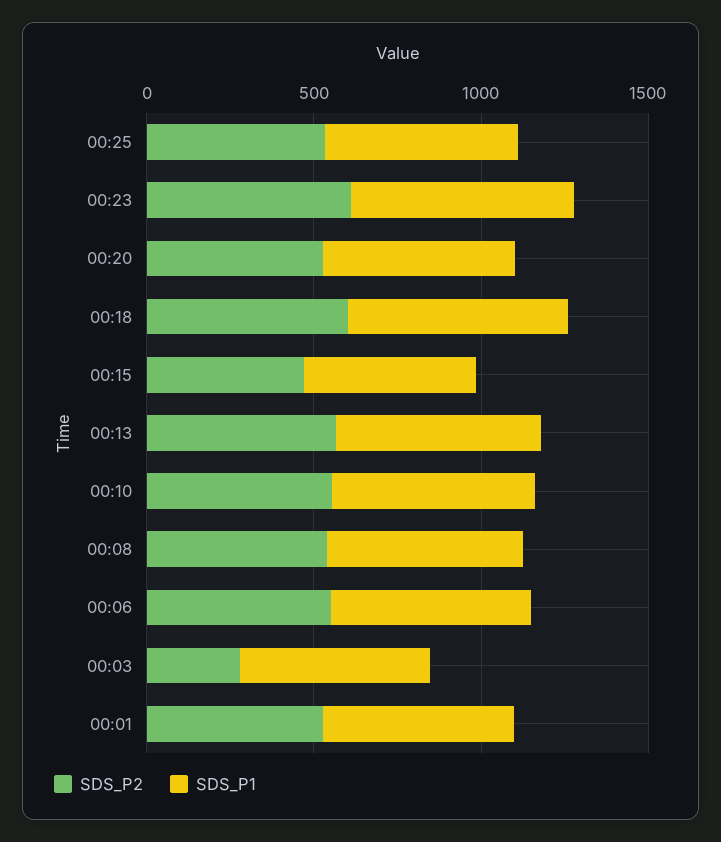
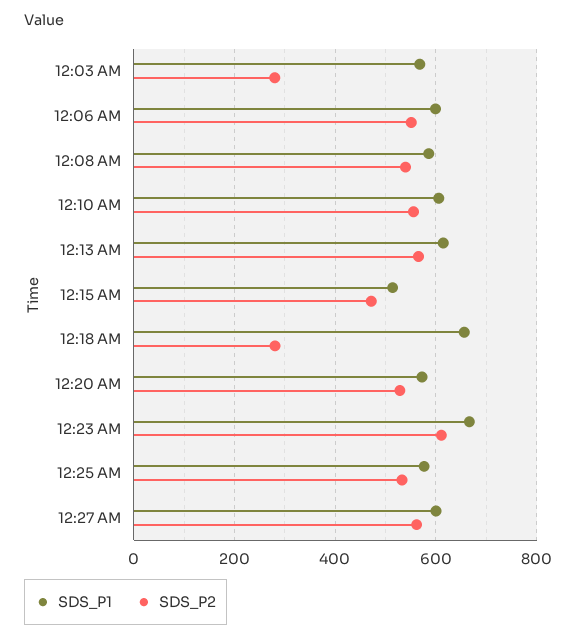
SDS_P2, 00:18: 600 -> 280
SDS_P2, 00:01: 500 -> none
SDS_P1, 00:01: 600 -> none
SDS_P1, 12:27 AM: none -> 600
SDS_P2, 12:27 AM: none -> 560

